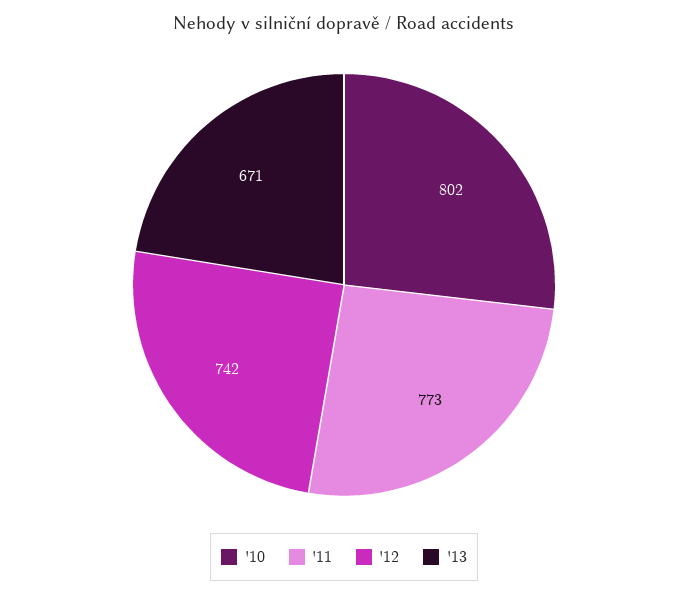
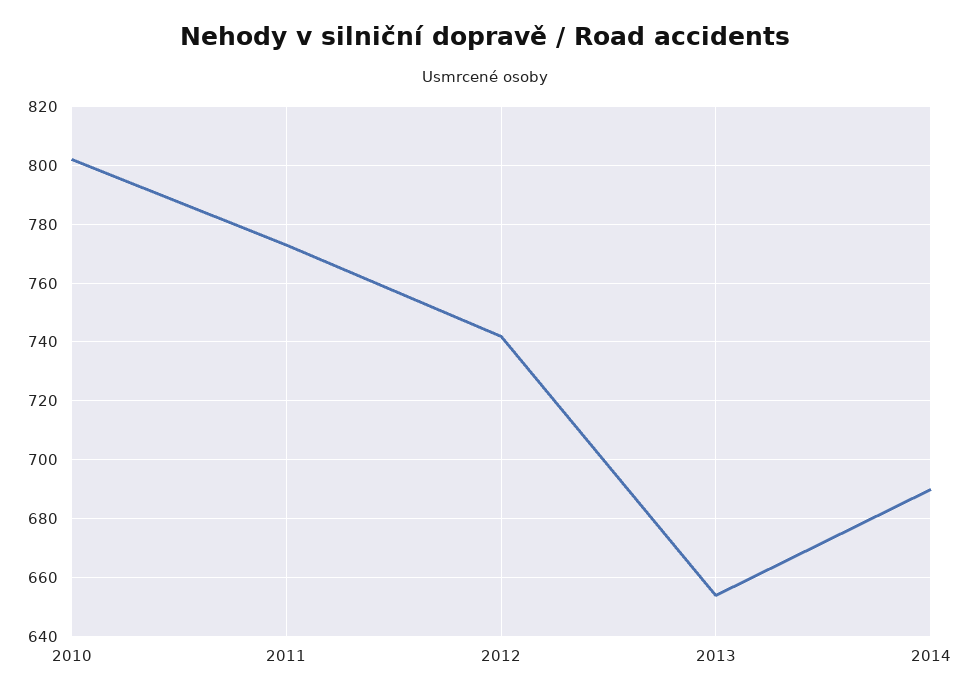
'13: 671 -> 655
2014: none -> 690

